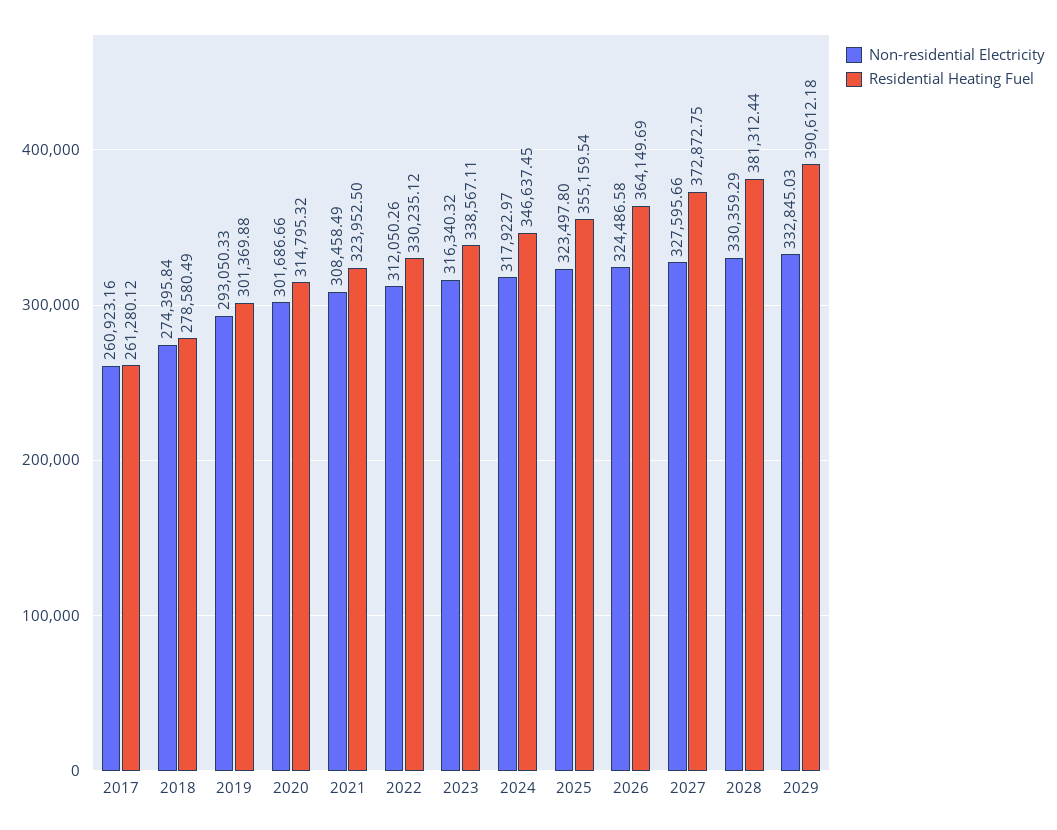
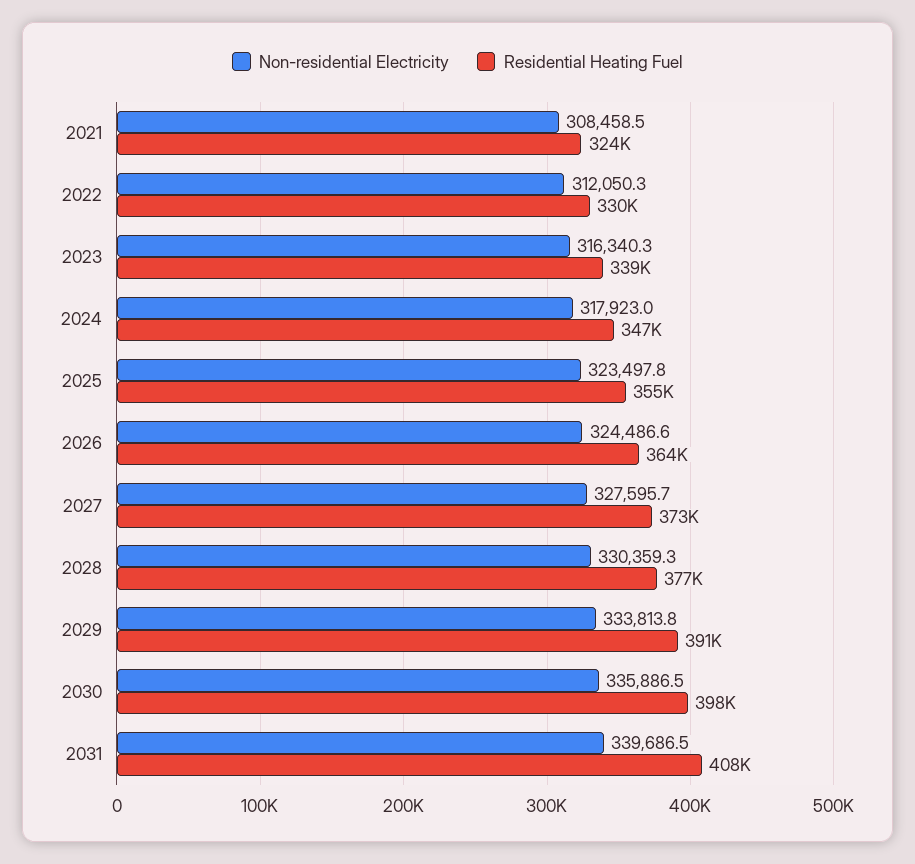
Non-residential Electricity, 2017: 260923.16 -> none
Residential Heating Fuel, 2017: 261280.12 -> none
Non-residential Electricity, 2018: 274395.84 -> none
Residential Heating Fuel, 2018: 278580.49 -> none
Non-residential Electricity, 2019: 293050.33 -> none
Residential Heating Fuel, 2019: 301369.88 -> none
Non-residential Electricity, 2020: 301686.66 -> none
Residential Heating Fuel, 2020: 314795.32 -> none
Residential Heating Fuel, 2028: 381312.44 -> 377000
Non-residential Electricity, 2029: 332845.03 -> 333813.8
Non-residential Electricity, 2030: none -> 335886.5
Residential Heating Fuel, 2030: none -> 398000
Non-residential Electricity, 2031: none -> 339686.5
Residential Heating Fuel, 2031: none -> 408000

